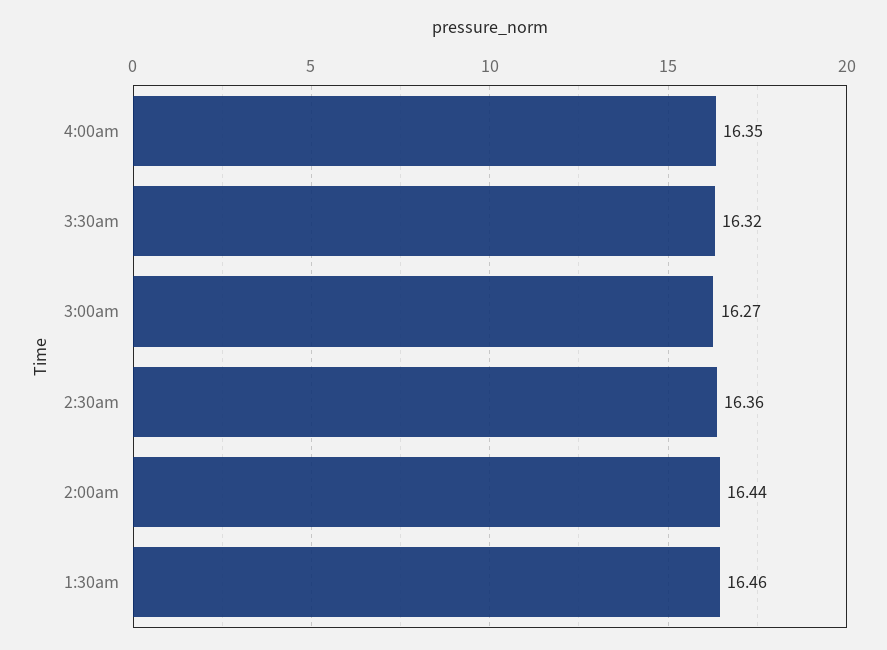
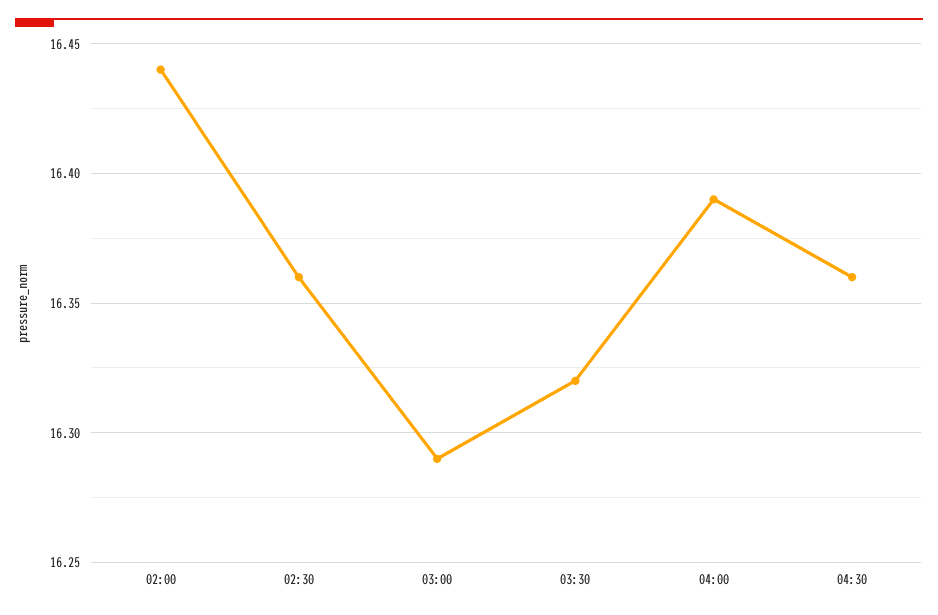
4:00am: 16.35 -> 16.39
3:00am: 16.27 -> 16.29
1:30am: 16.46 -> none
04:30: none -> 16.36

